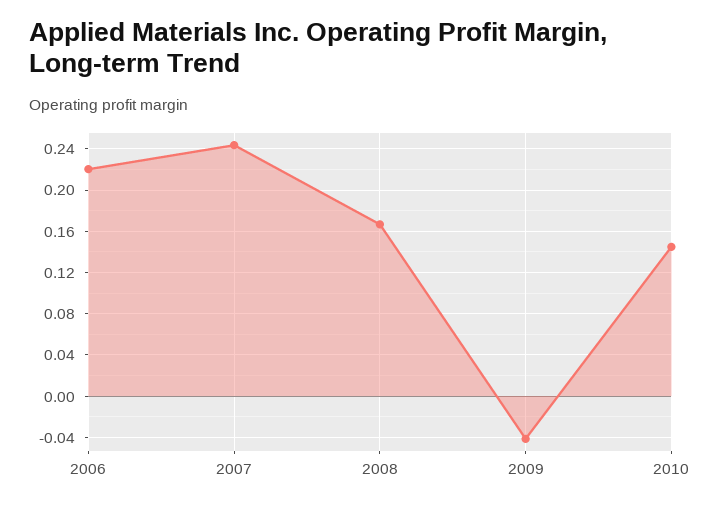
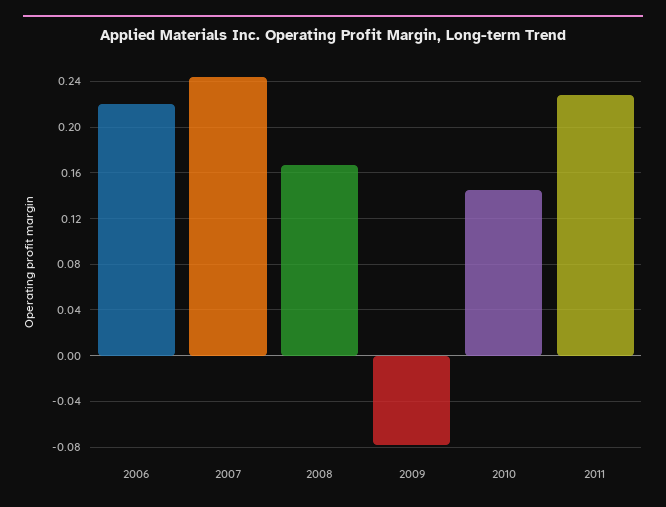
2009: -0.04 -> -0.08
2011: none -> 0.23

